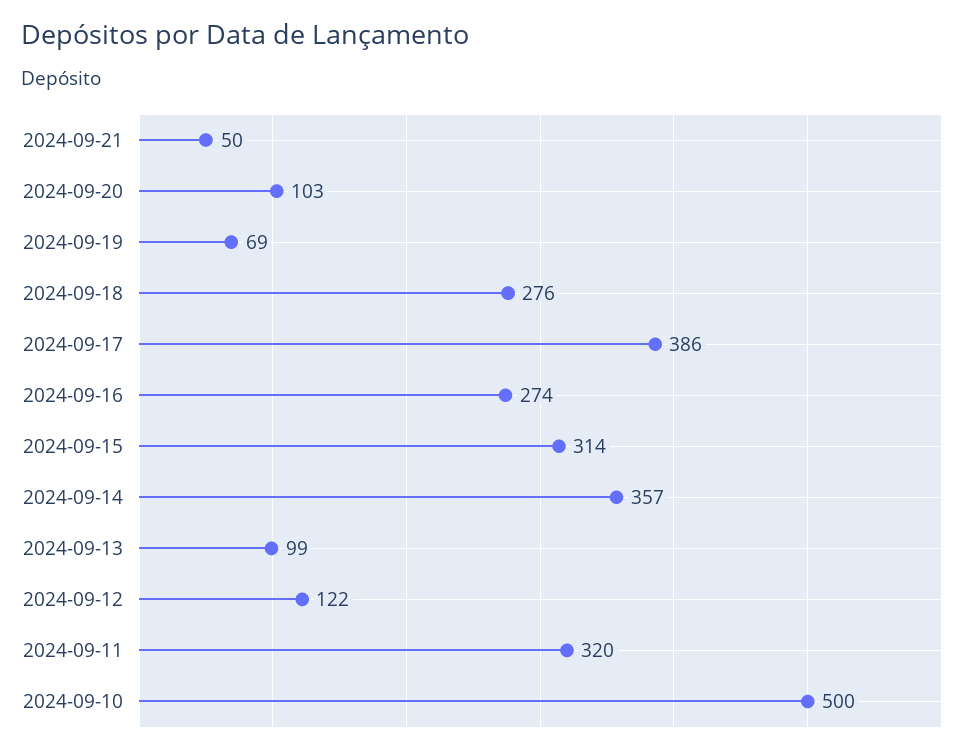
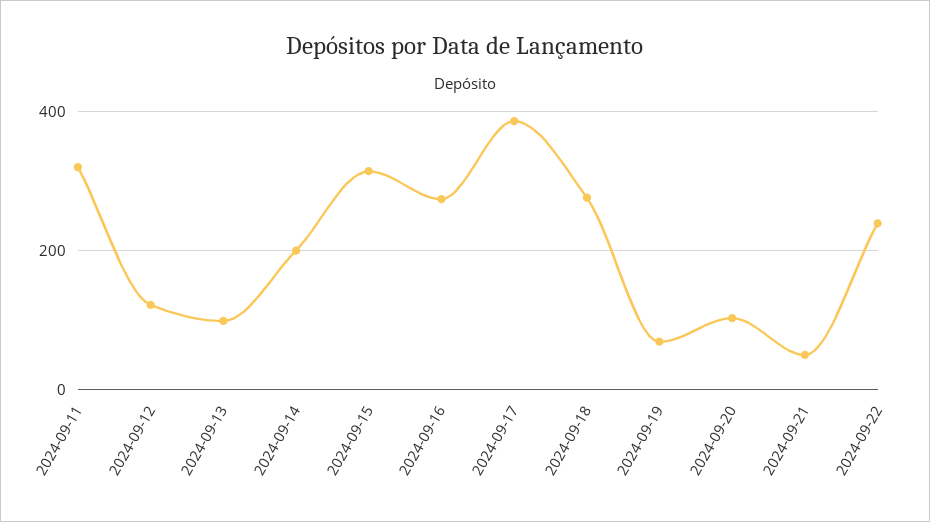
2024-09-14: 357 -> 200
2024-09-10: 500 -> none
2024-09-22: none -> 240

